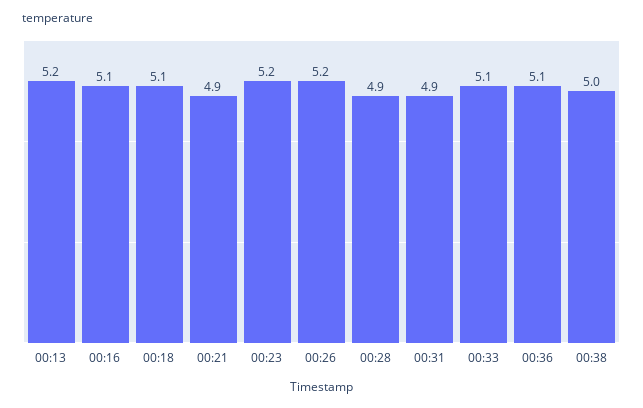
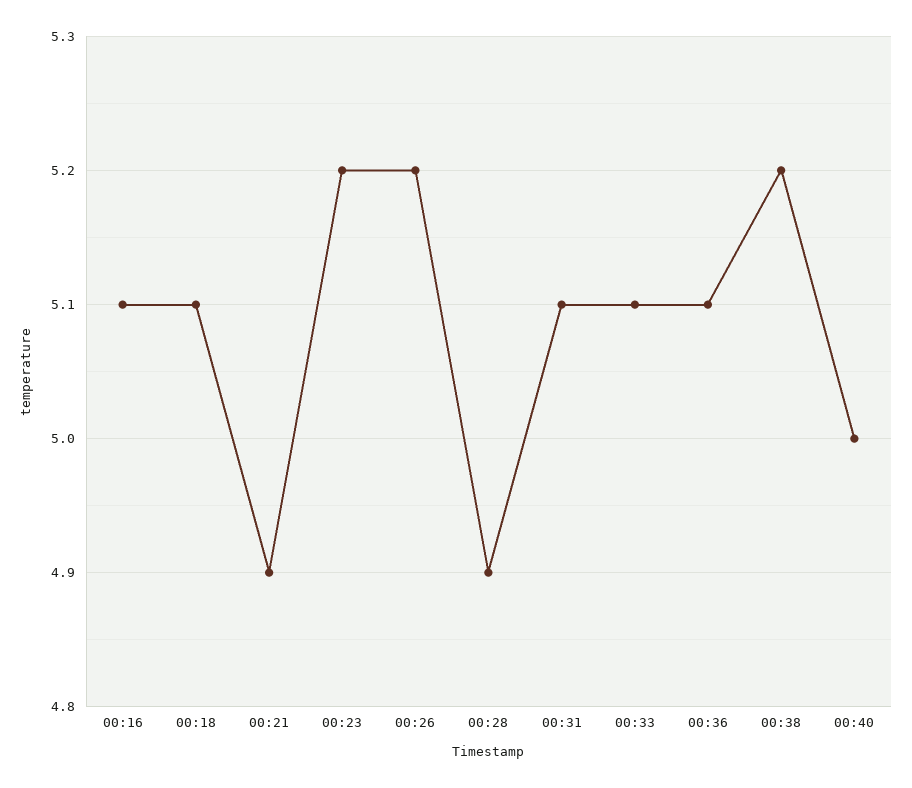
00:13: 5.2 -> none
00:31: 4.9 -> 5.1
00:38: 5 -> 5.2
00:40: none -> 5

